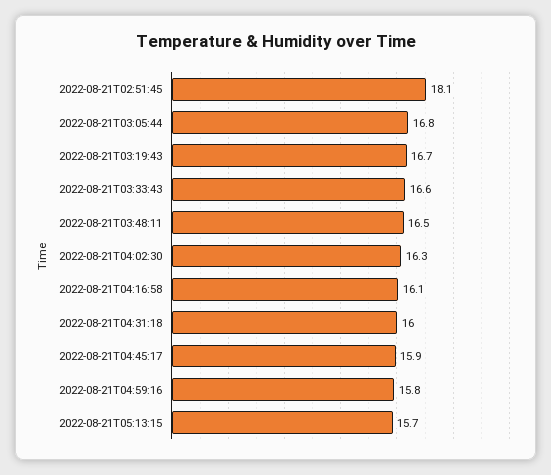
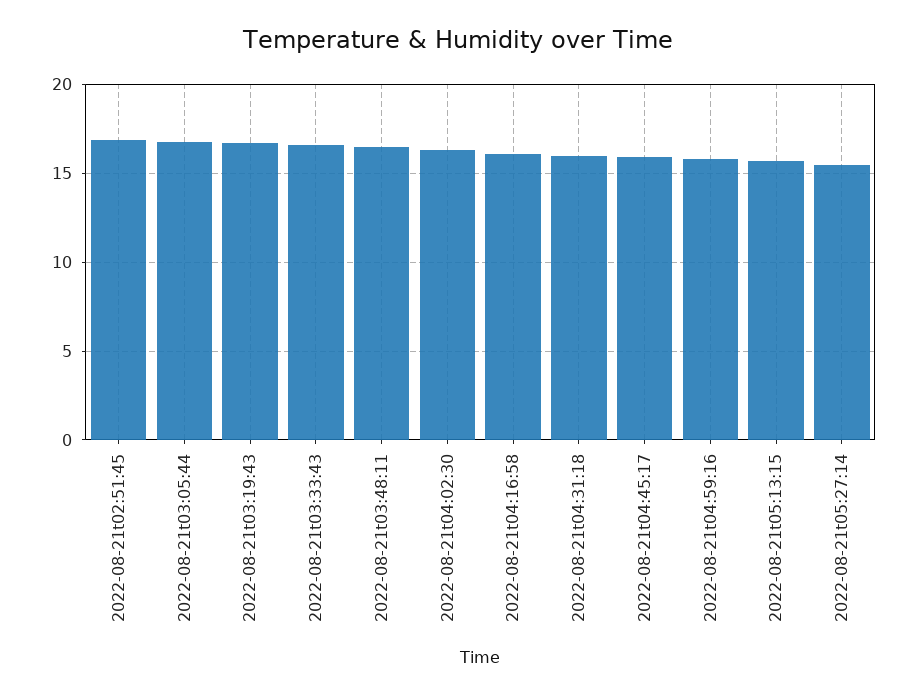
2022-08-21T02:51:45: 18.1 -> 17
2022-08-21t05:27:14: none -> 15.5

